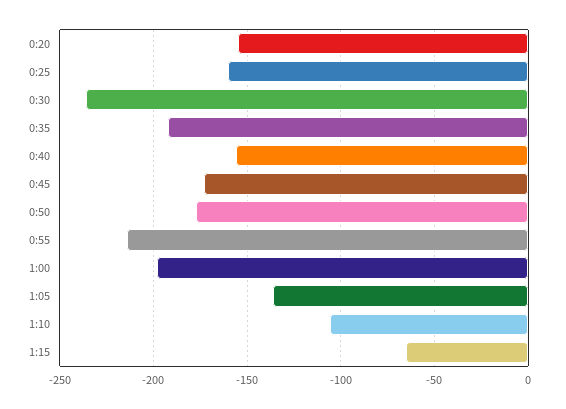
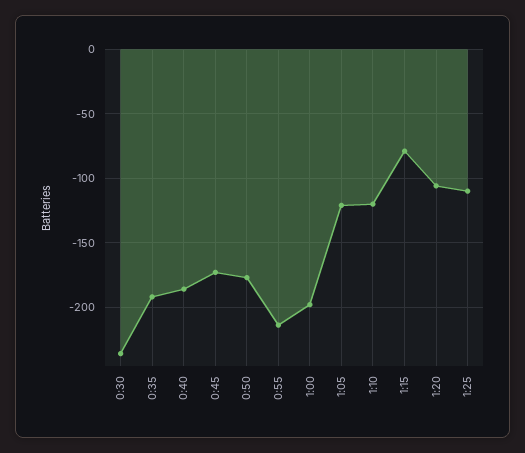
0:20: -155 -> none
0:25: -160 -> none
0:40: -155 -> -185
1:05: -135 -> -120
1:10: -105 -> -120
1:15: -65 -> -80
1:20: none -> -105
1:25: none -> -110

